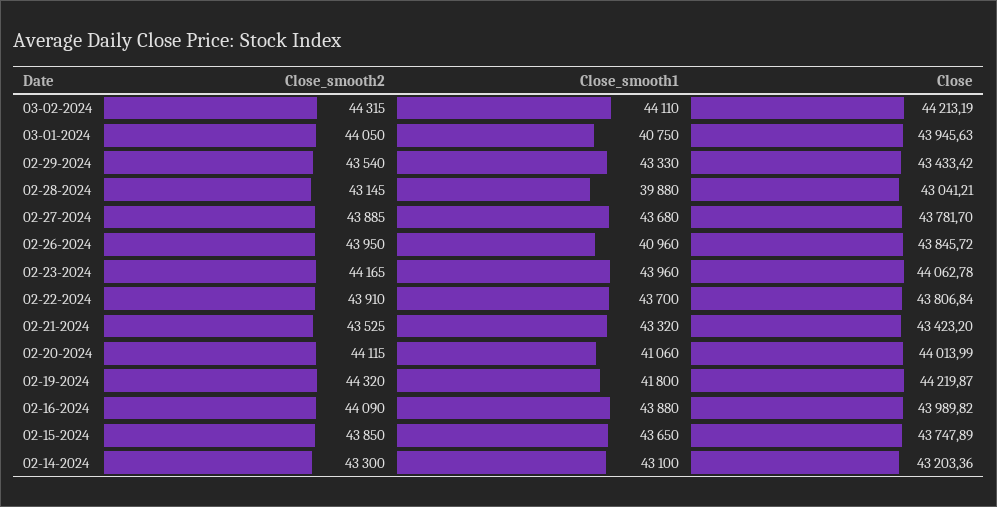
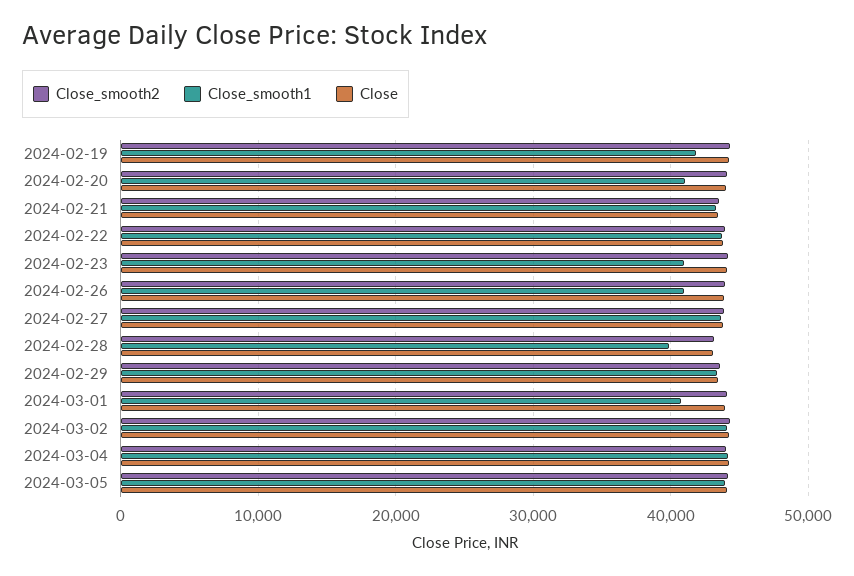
Close_smooth1, 02-23-2024: 43960 -> 41000
Close_smooth2, 02-16-2024: 44090 -> none
Close_smooth1, 02-16-2024: 43880 -> none
Close, 02-16-2024: 43989.82 -> none
Close_smooth2, 02-15-2024: 43850 -> none
Close_smooth1, 02-15-2024: 43650 -> none
Close, 02-15-2024: 43747.89 -> none
Close_smooth2, 02-14-2024: 43300 -> none
Close_smooth1, 02-14-2024: 43100 -> none
Close, 02-14-2024: 43203.36 -> none
Close_smooth2, 2024-03-04: none -> 44000
Close_smooth1, 2024-03-04: none -> 44000
Close, 2024-03-04: none -> 44000
Close_smooth2, 2024-03-05: none -> 44000
Close_smooth1, 2024-03-05: none -> 44000
Close, 2024-03-05: none -> 44000

